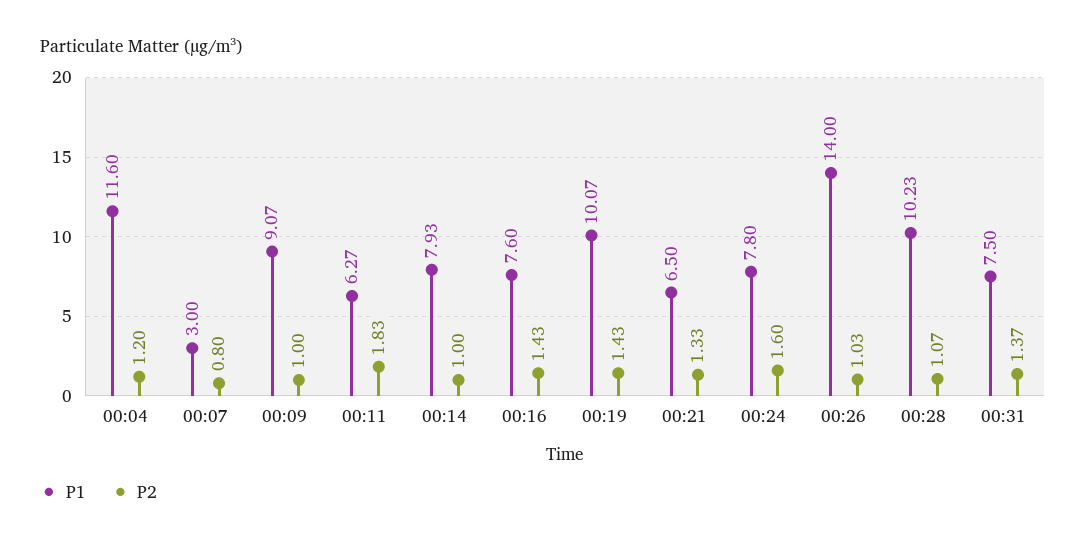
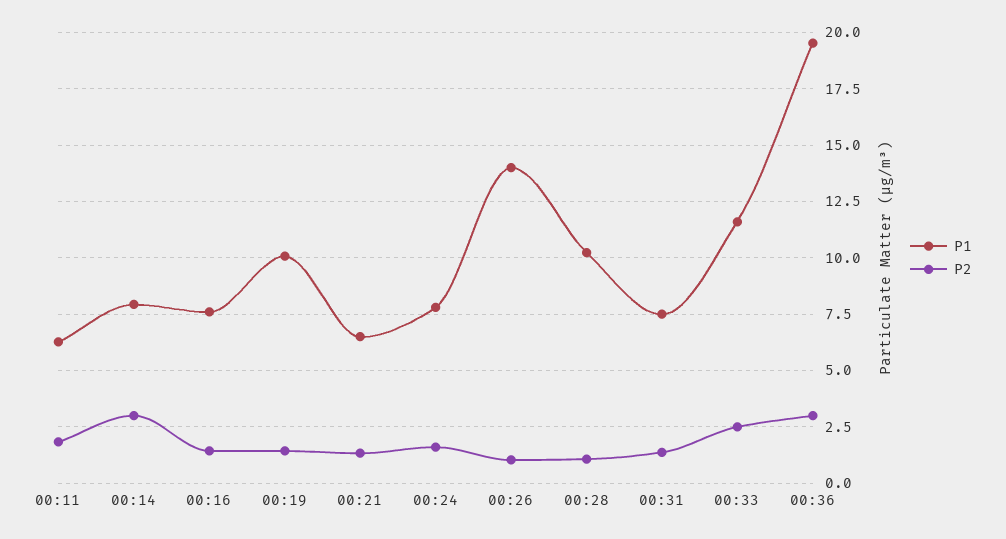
P1, 00:04: 11.6 -> none
P2, 00:04: 1.2 -> none
P1, 00:07: 3 -> none
P2, 00:07: 0.8 -> none
P1, 00:09: 9.07 -> none
P2, 00:09: 1 -> none
P2, 00:14: 1 -> 3
P1, 00:33: none -> 11.5
P2, 00:33: none -> 2.5
P1, 00:36: none -> 19.5
P2, 00:36: none -> 3

